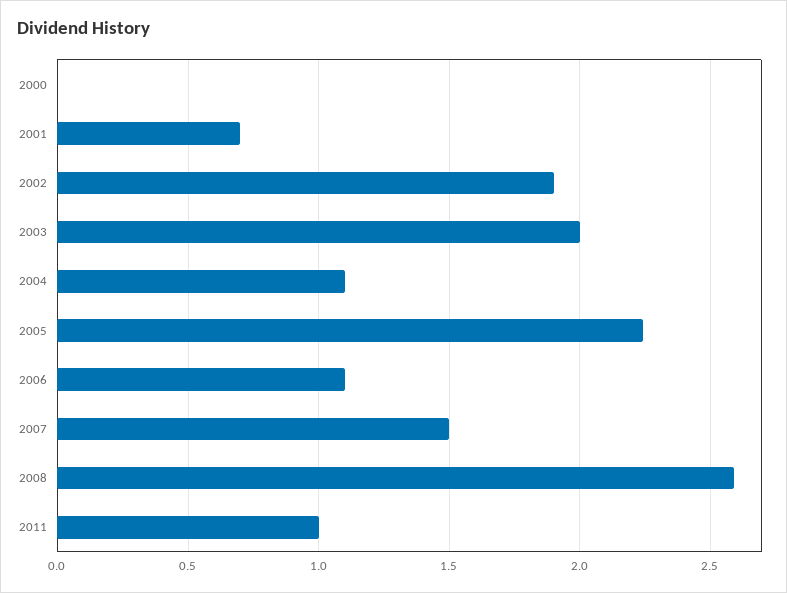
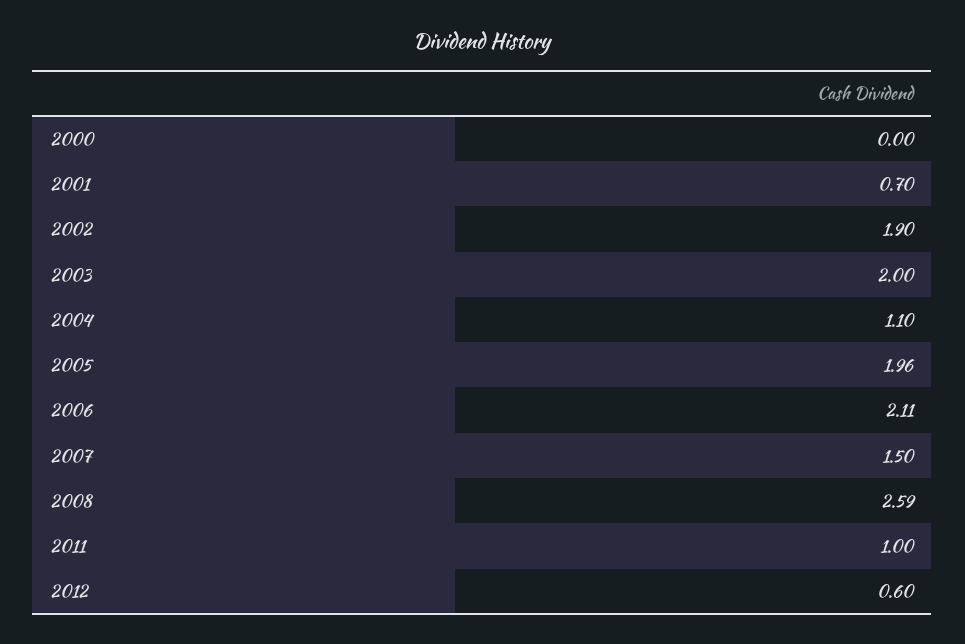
2005: 2.25 -> 1.96
2006: 1.1 -> 2.11
2012: none -> 0.6

